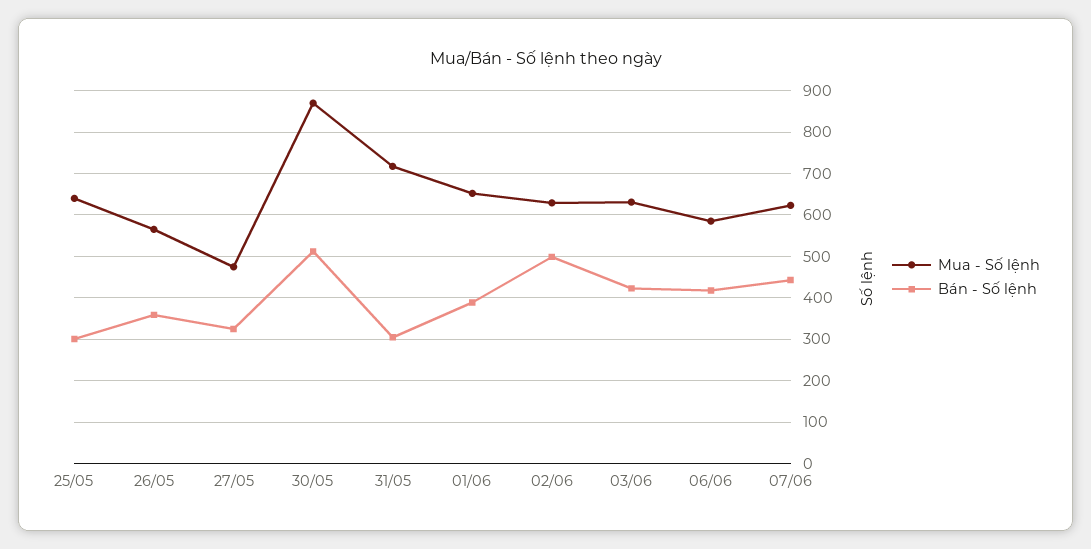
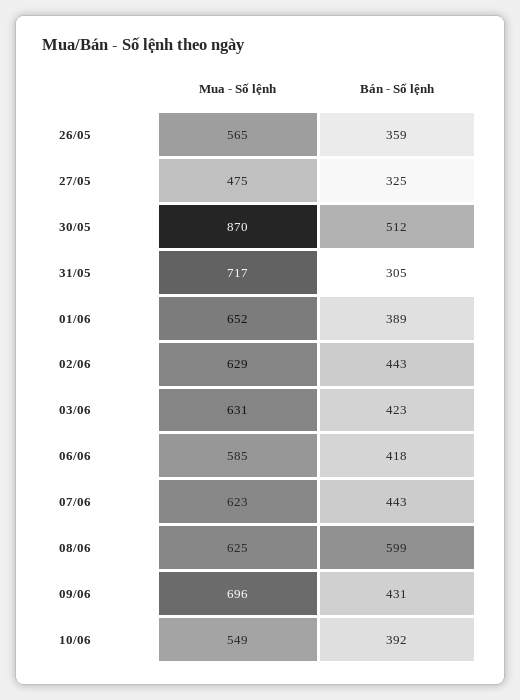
Mua - Số lệnh, 25/05: 640 -> none
Bán - Số lệnh, 25/05: 300 -> none
Bán - Số lệnh, 02/06: 500 -> 443
Mua - Số lệnh, 08/06: none -> 625
Bán - Số lệnh, 08/06: none -> 599
Mua - Số lệnh, 09/06: none -> 696
Bán - Số lệnh, 09/06: none -> 431
Mua - Số lệnh, 10/06: none -> 549
Bán - Số lệnh, 10/06: none -> 392

